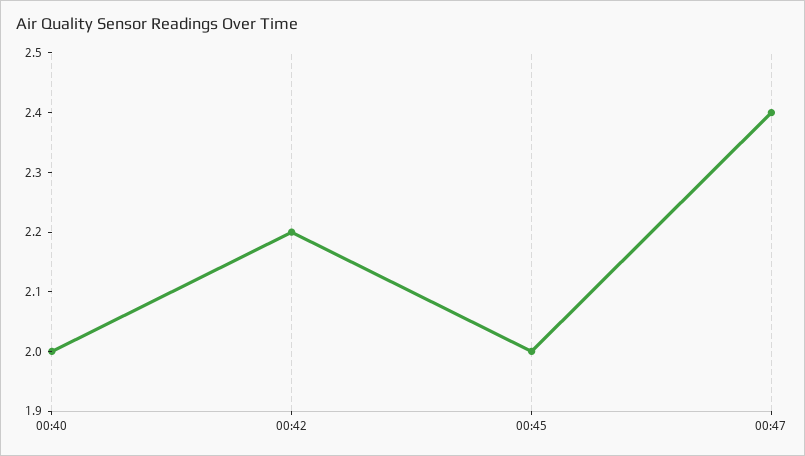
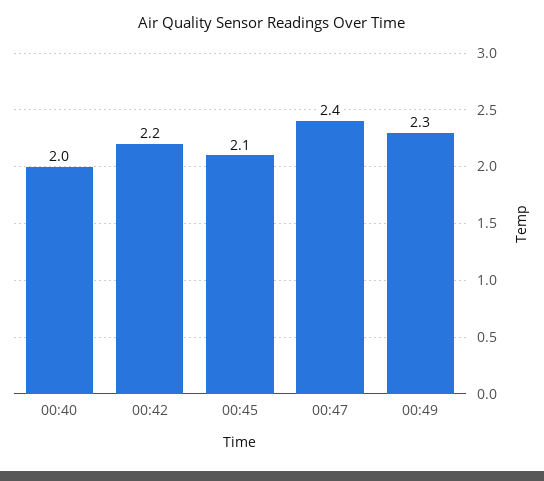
00:45: 2 -> 2.1
00:49: none -> 2.3

